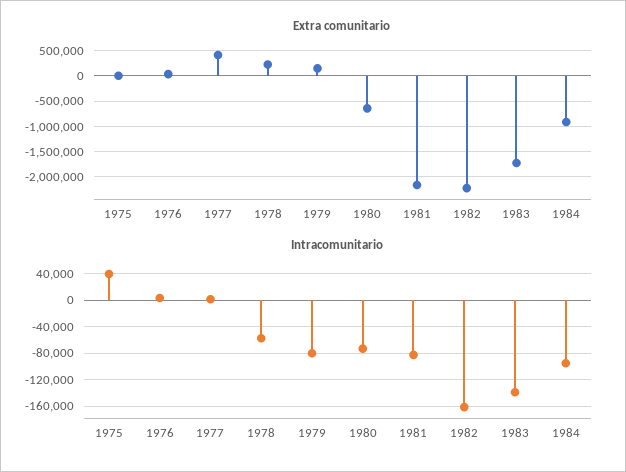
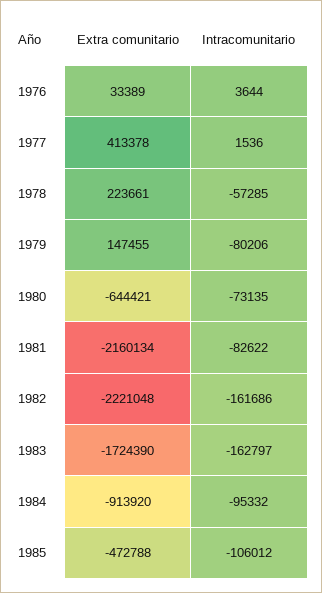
Extra comunitario, 1975: 0 -> none
Intracomunitario, 1975: 40000 -> none
Intracomunitario, 1983: -140000 -> -162797
Extra comunitario, 1985: none -> -472788
Intracomunitario, 1985: none -> -106012

